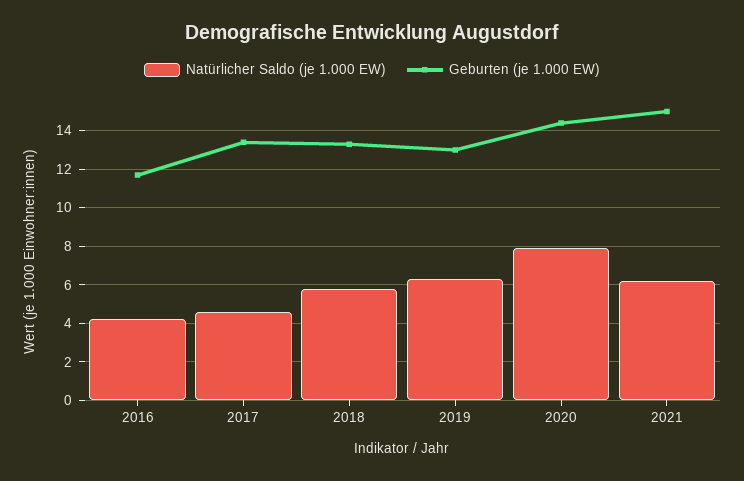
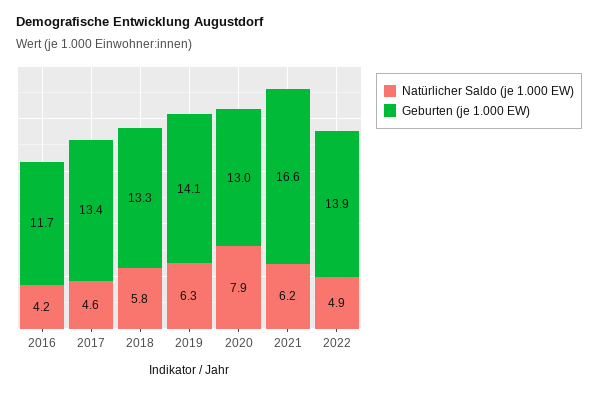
Geburten (je 1.000 EW), 2019: 13 -> 14.1
Geburten (je 1.000 EW), 2020: 14.5 -> 13
Geburten (je 1.000 EW), 2021: 15 -> 16.6
Natürlicher Saldo (je 1.000 EW), 2022: none -> 4.9
Geburten (je 1.000 EW), 2022: none -> 13.9

